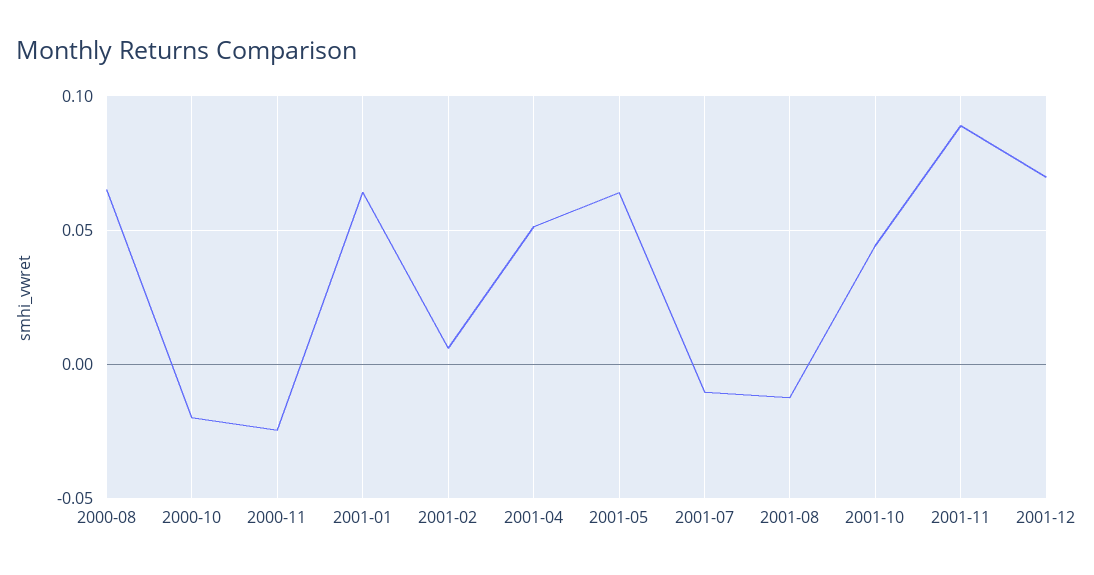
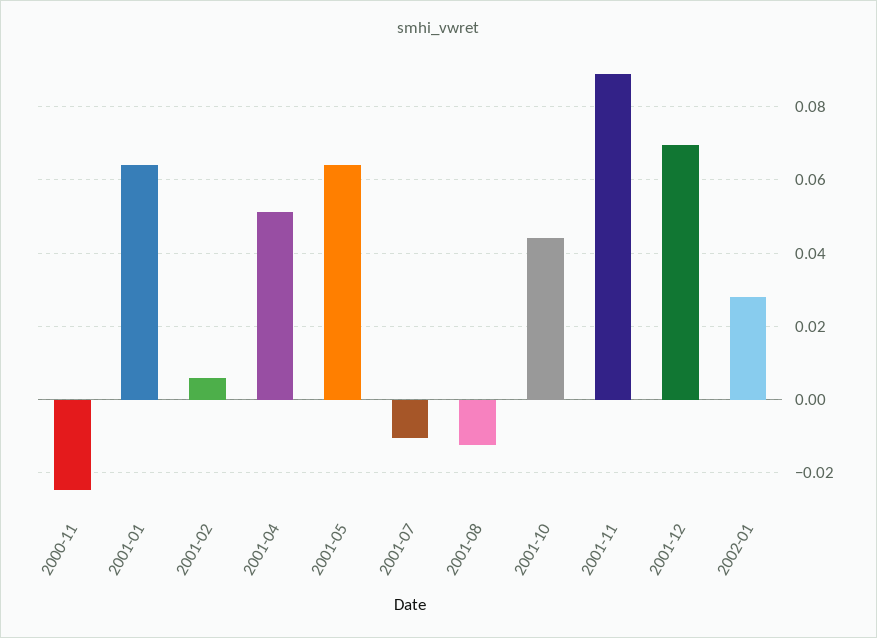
2000-08: 0.065 -> none
2000-10: -0.02 -> none
2002-01: none -> 0.028

